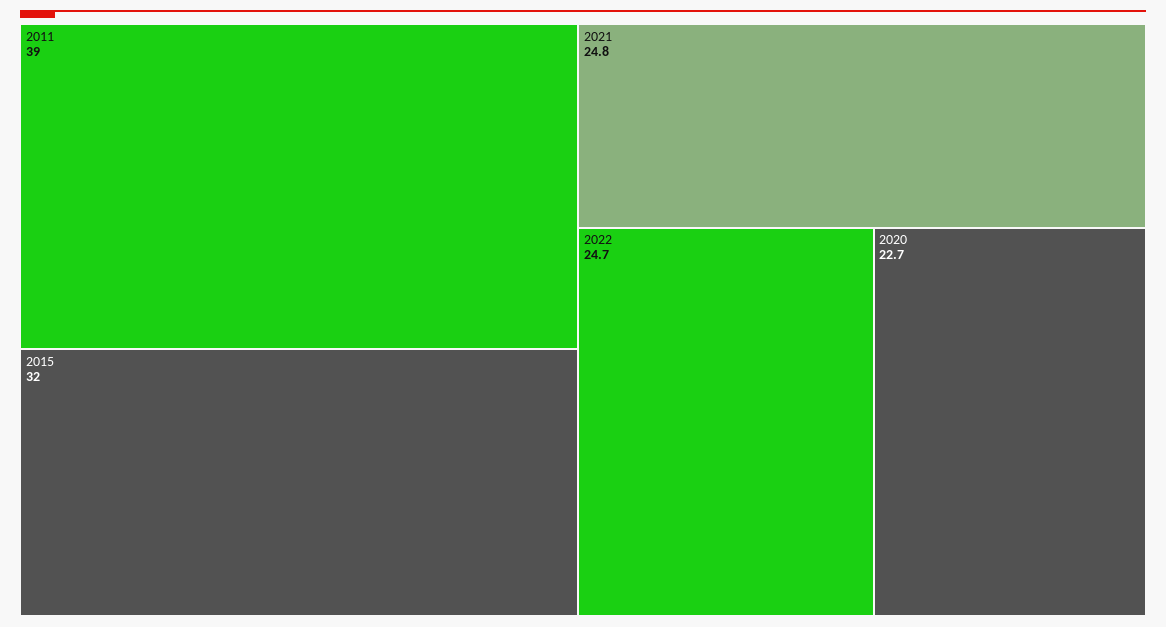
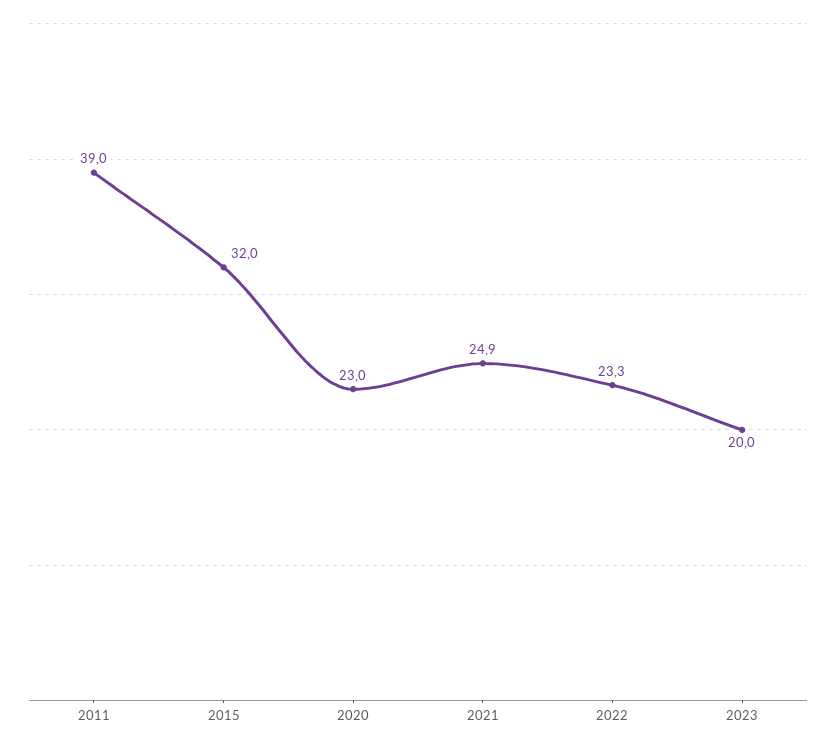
2021: 24.8 -> 24.9
2022: 24.7 -> 23.3
2020: 22.7 -> 23
2023: none -> 20

